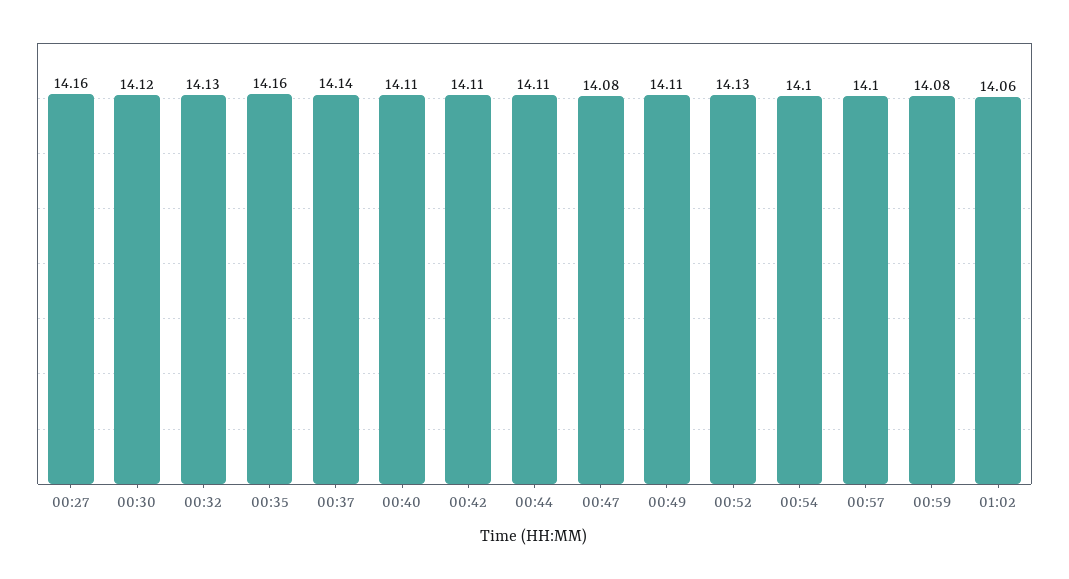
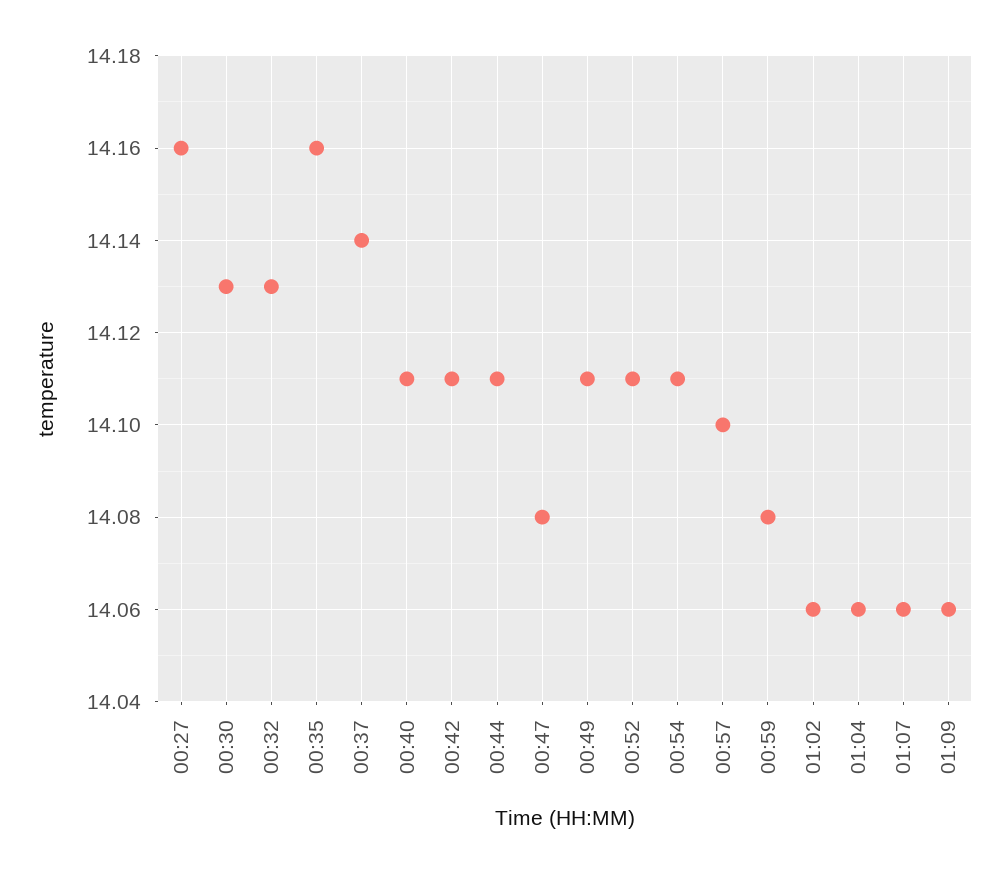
00:30: 14.12 -> 14.13
00:52: 14.13 -> 14.11
00:54: 14.1 -> 14.11
01:04: none -> 14.06
01:07: none -> 14.06
01:09: none -> 14.06

